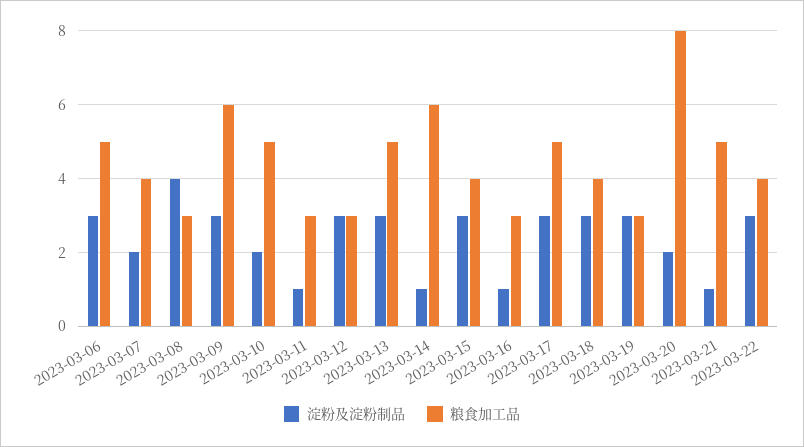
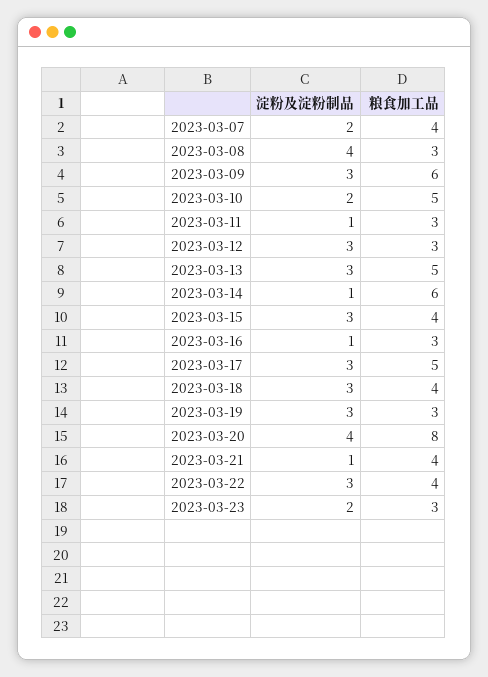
淀粉及淀粉制品, 2023-03-06: 3 -> none
粮食加工品, 2023-03-06: 5 -> none
淀粉及淀粉制品, 2023-03-20: 2 -> 4
粮食加工品, 2023-03-21: 5 -> 4
淀粉及淀粉制品, 2023-03-23: none -> 2
粮食加工品, 2023-03-23: none -> 3

